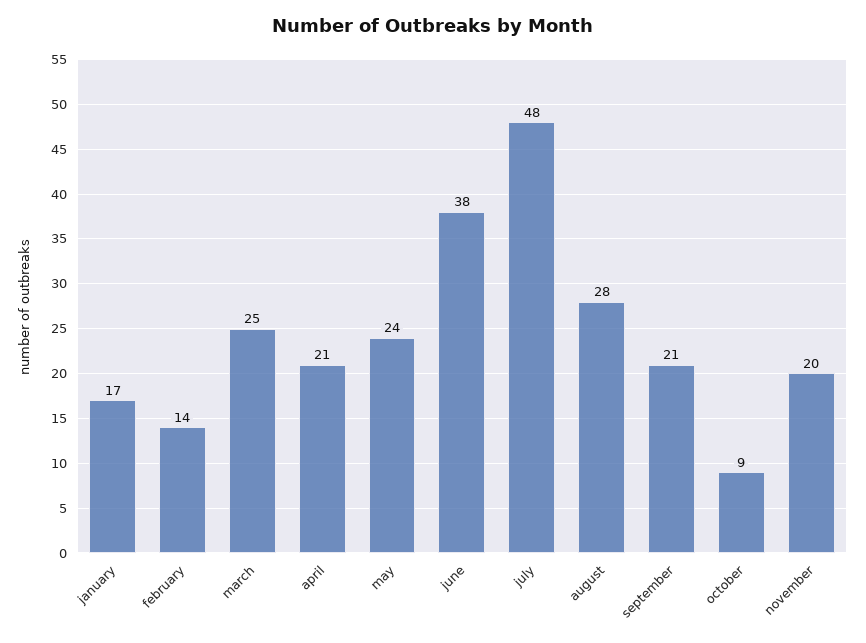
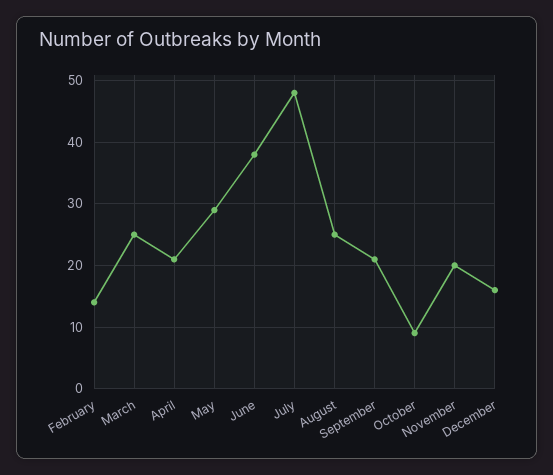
january: 17 -> none
may: 24 -> 29
august: 28 -> 25
December: none -> 16

